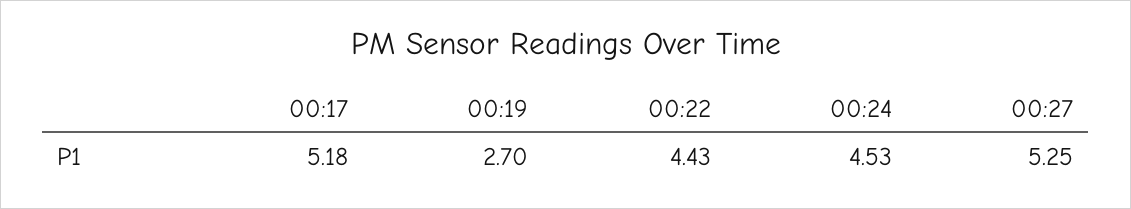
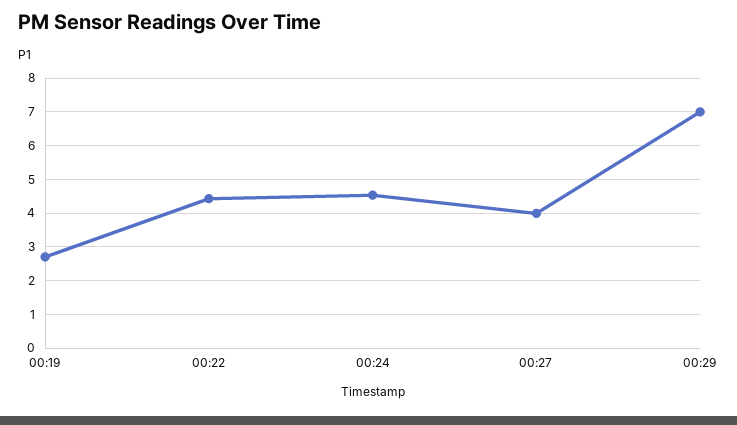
00:17: 5.18 -> none
00:27: 5.25 -> 4
00:29: none -> 7

